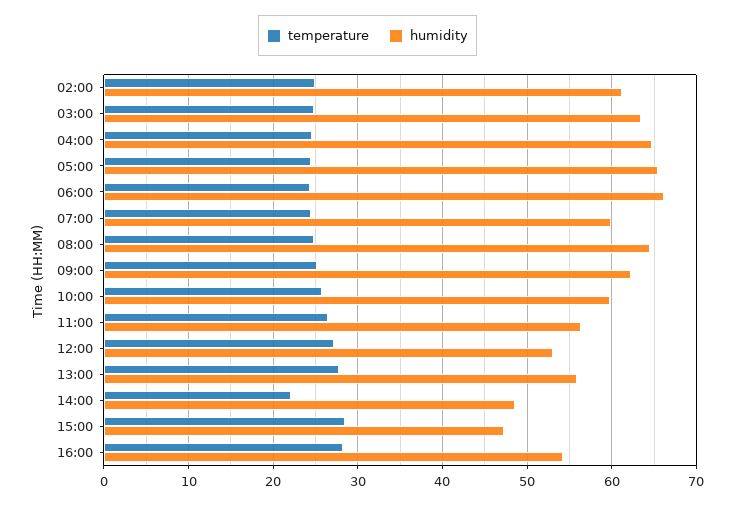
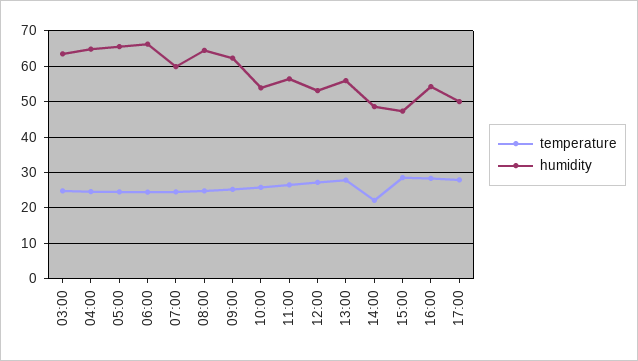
temperature, 02:00: 25 -> none
humidity, 02:00: 61 -> none
humidity, 10:00: 60 -> 54
temperature, 17:00: none -> 28
humidity, 17:00: none -> 50

